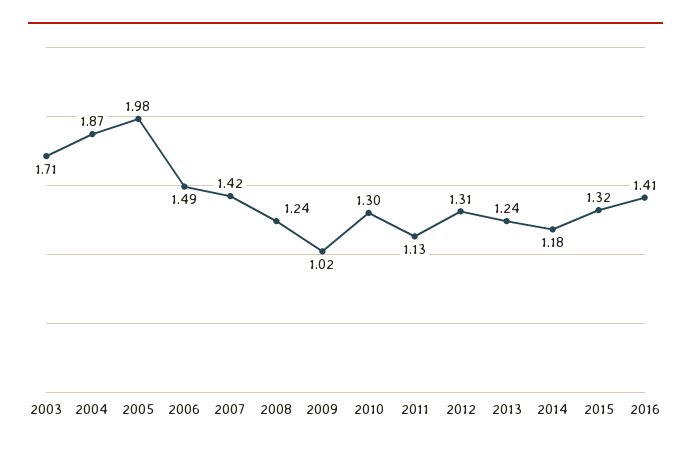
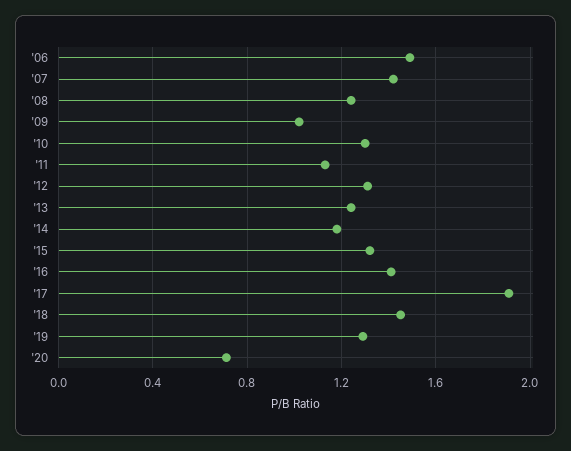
2003: 1.71 -> none
2004: 1.87 -> none
2005: 1.98 -> none
'17: none -> 1.9
'18: none -> 1.45
'19: none -> 1.3
'20: none -> 0.7

